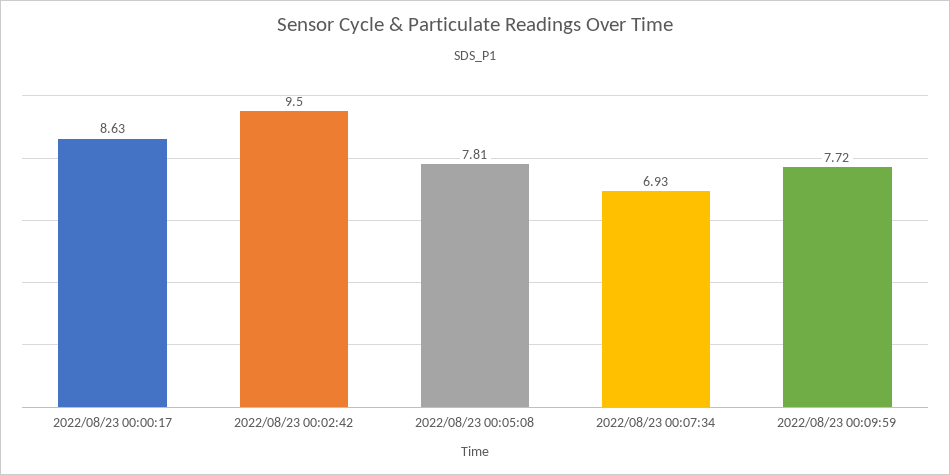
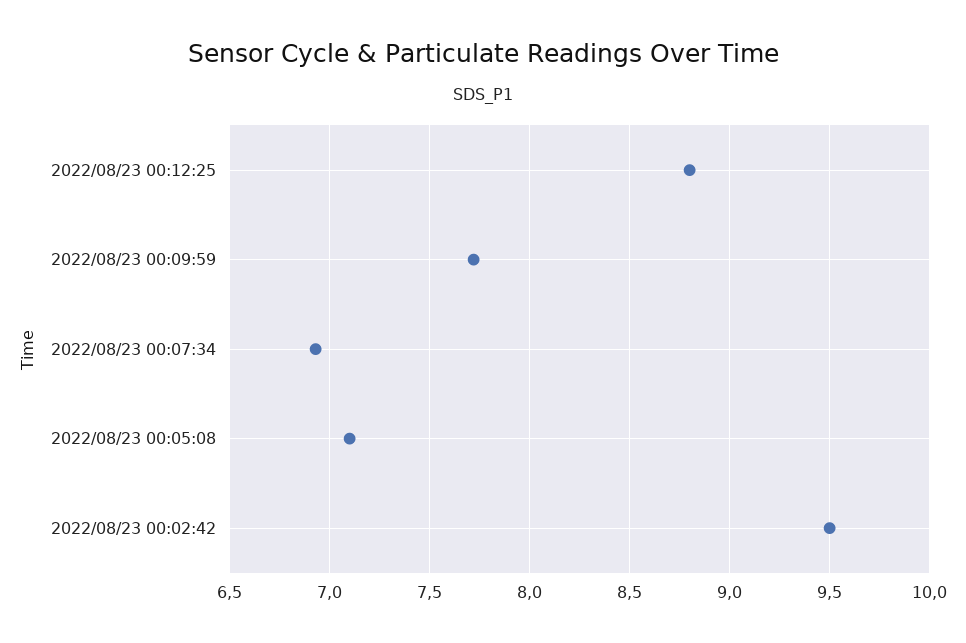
2022/08/23 00:00:17: 8.63 -> none
2022/08/23 00:05:08: 7.81 -> 7.1
2022/08/23 00:12:25: none -> 8.8

